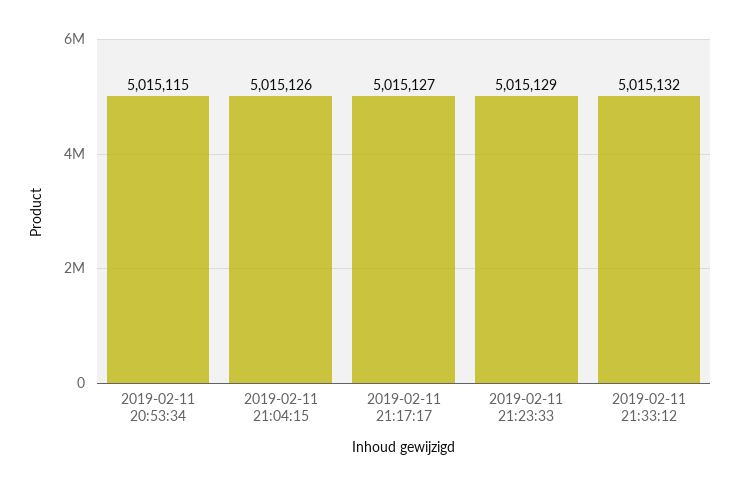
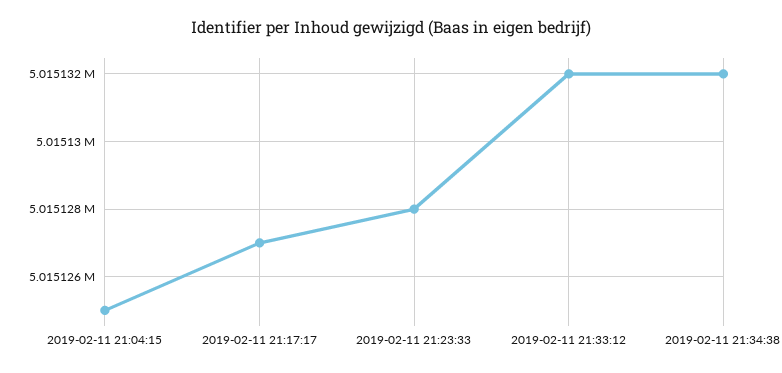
2019-02-11 20:53:34: 5015115 -> none
2019-02-11 21:04:15: 5015126 -> 5015125
2019-02-11 21:23:33: 5015129 -> 5015128
2019-02-11 21:34:38: none -> 5015132

